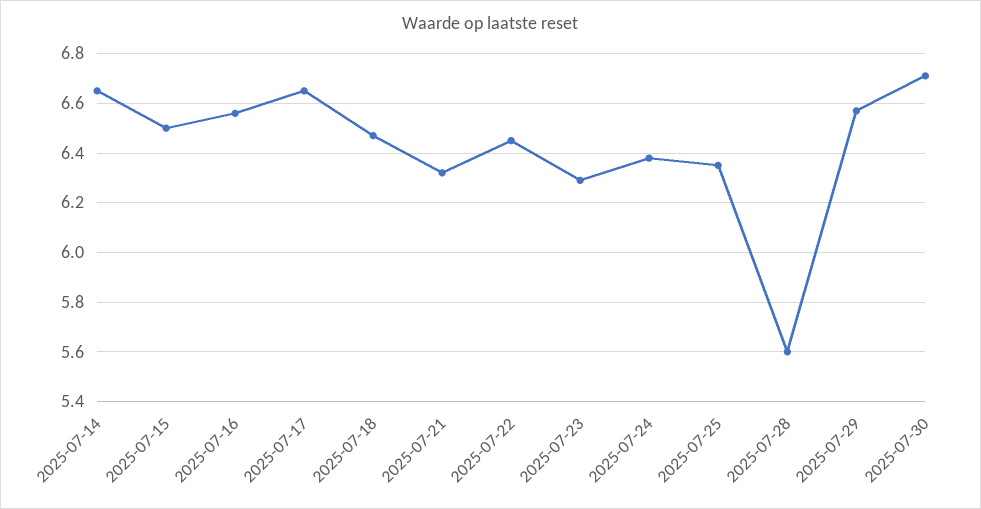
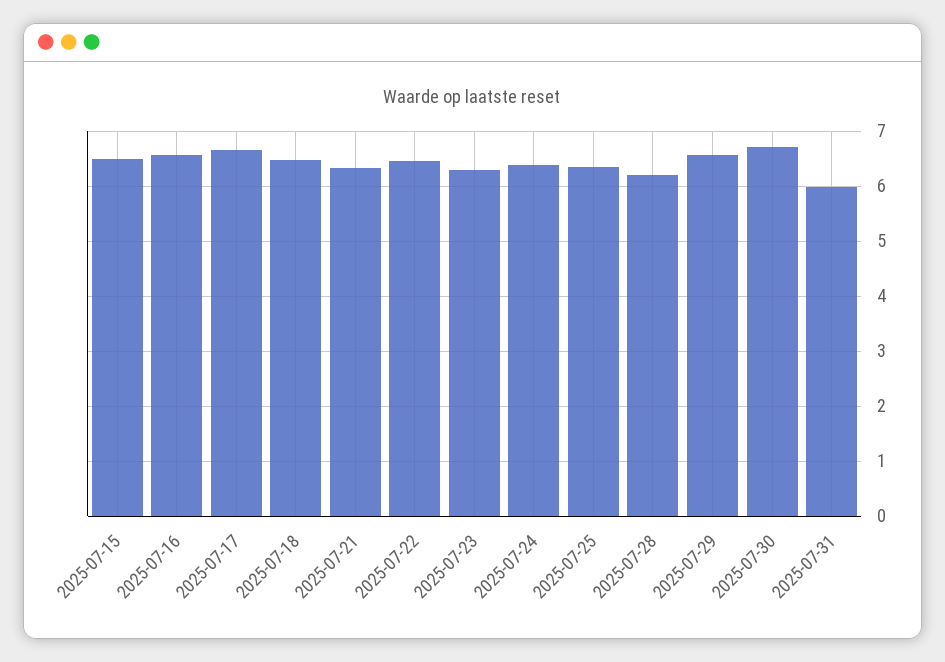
2025-07-14: 6.65 -> none
2025-07-28: 5.6 -> 6.2
2025-07-31: none -> 6

